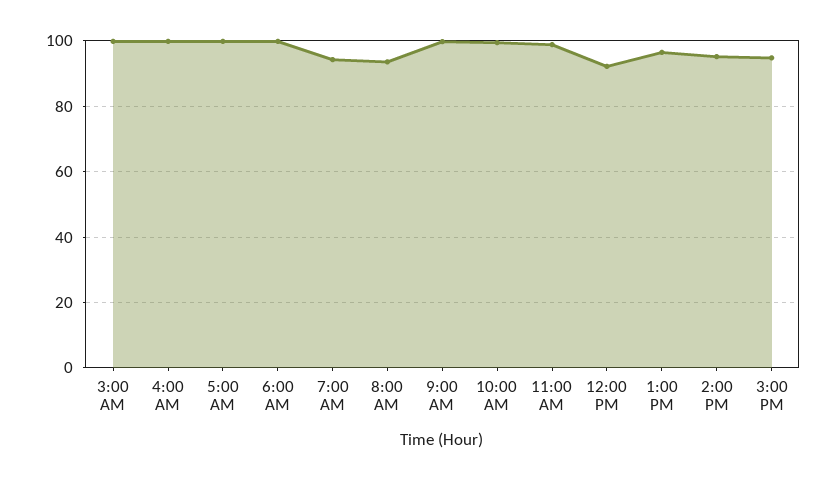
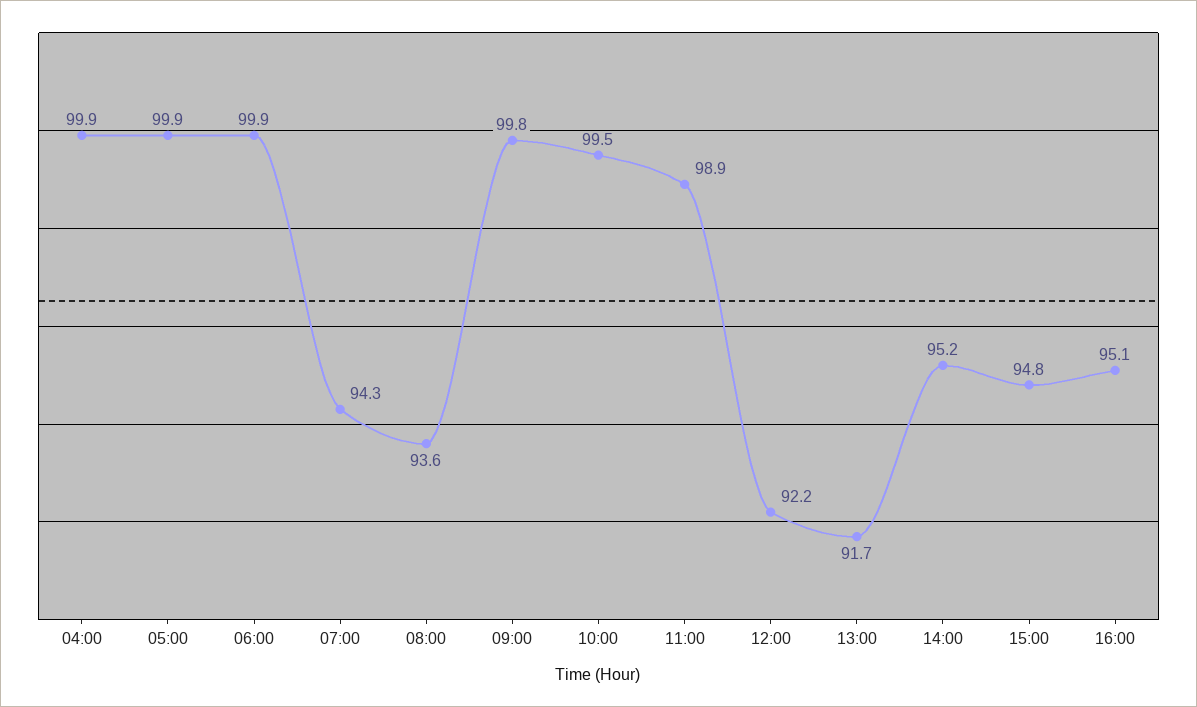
3:00 AM: 100 -> none
1:00 PM: 96 -> 91.7
16:00: none -> 95.1

